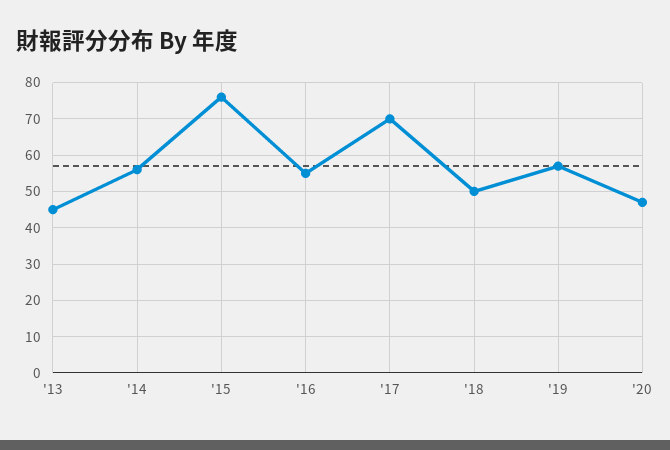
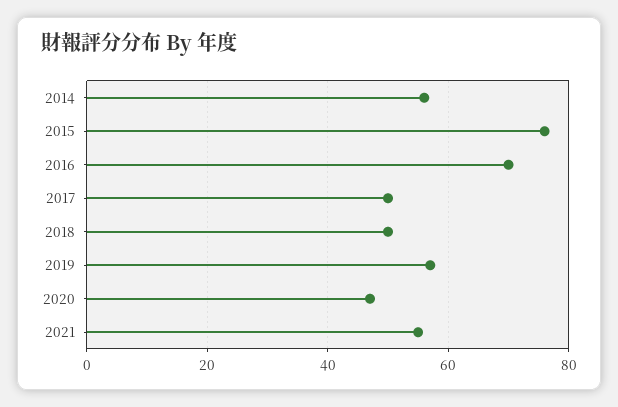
'13: 45 -> none
'16: 55 -> 70
'17: 70 -> 50
2021: none -> 55

